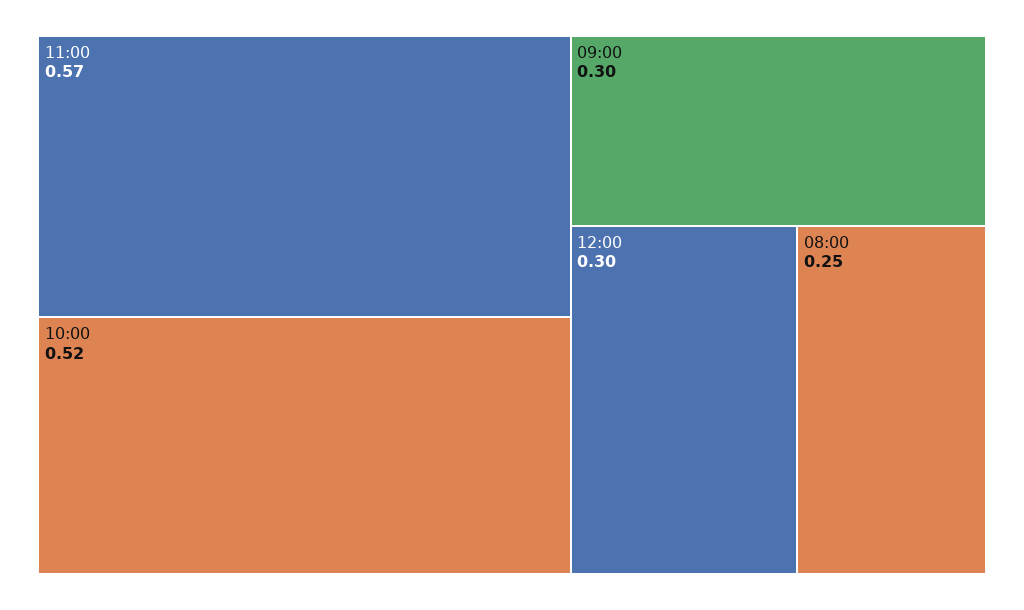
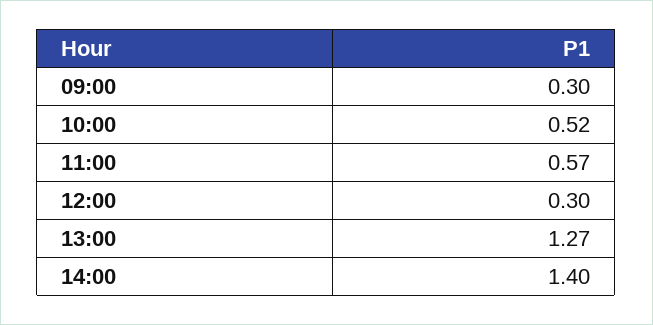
08:00: 0.25 -> none
13:00: none -> 1.27
14:00: none -> 1.4

